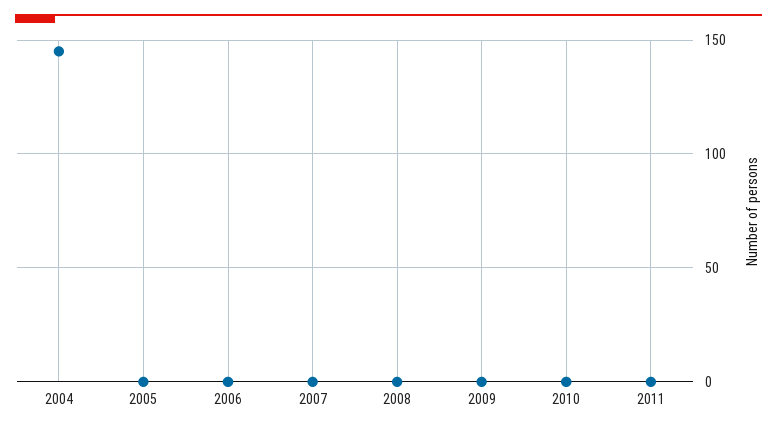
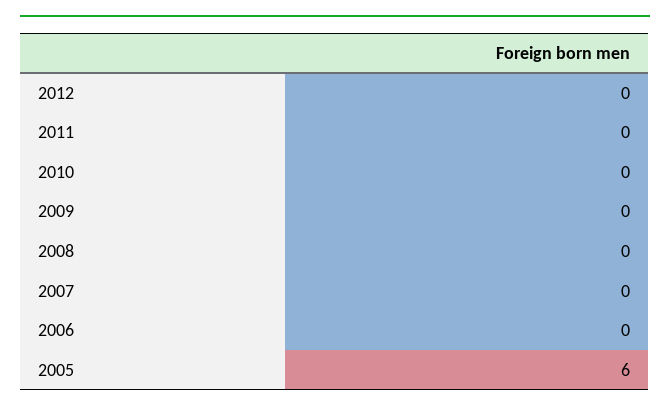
2004: 145 -> none
2005: 0 -> 6
2012: none -> 0

